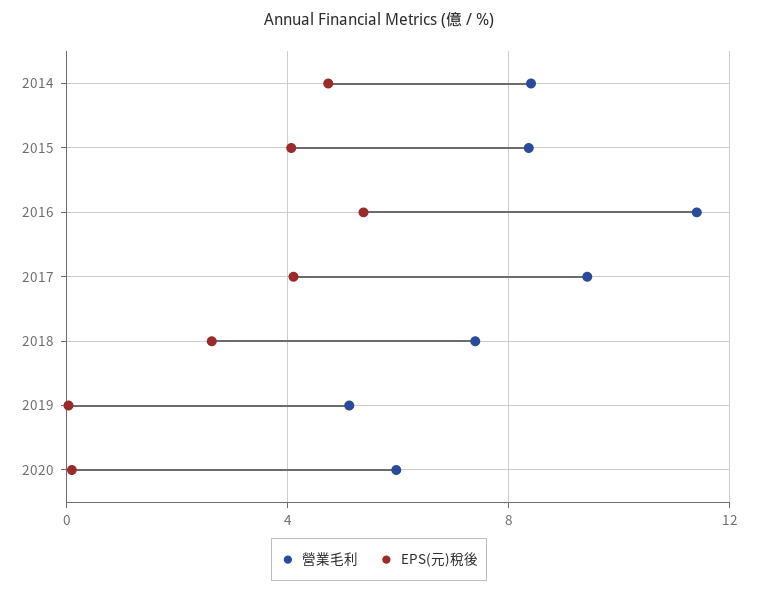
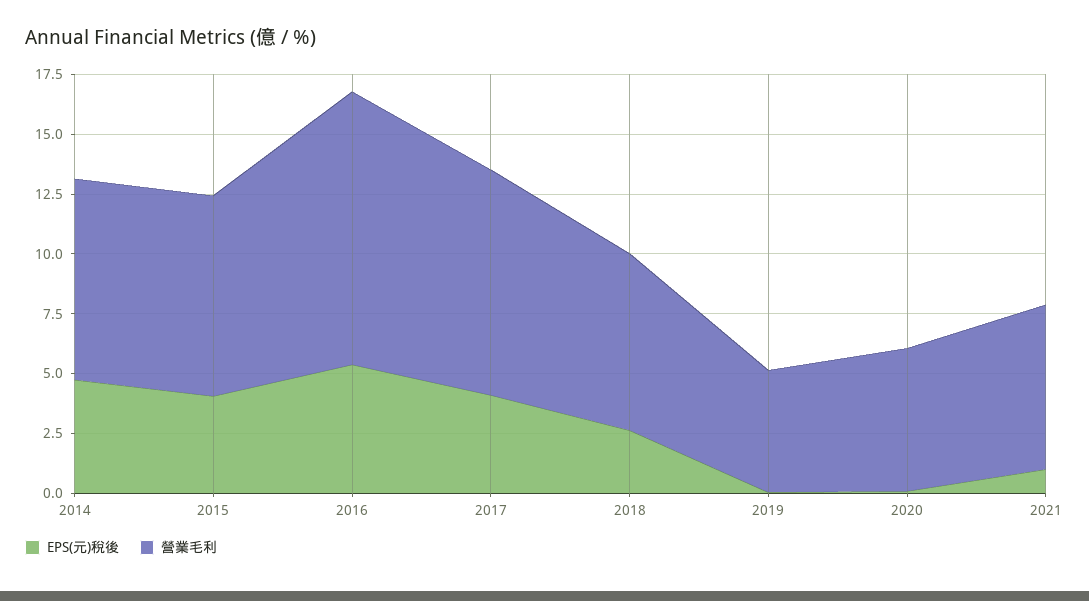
EPS(元)稅後, 2021: none -> 1
營業毛利, 2021: none -> 7

